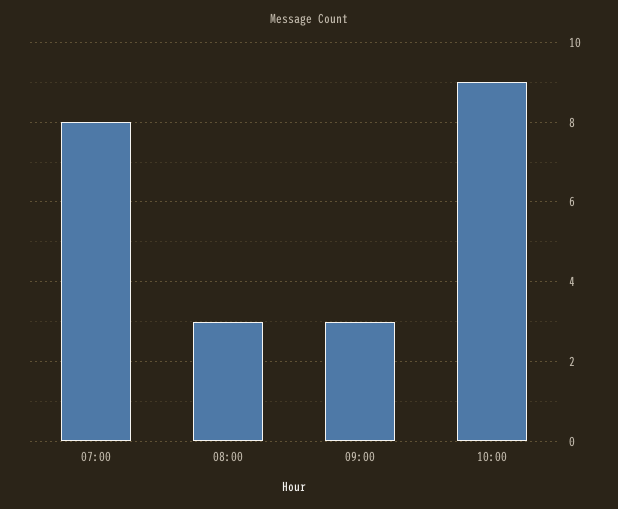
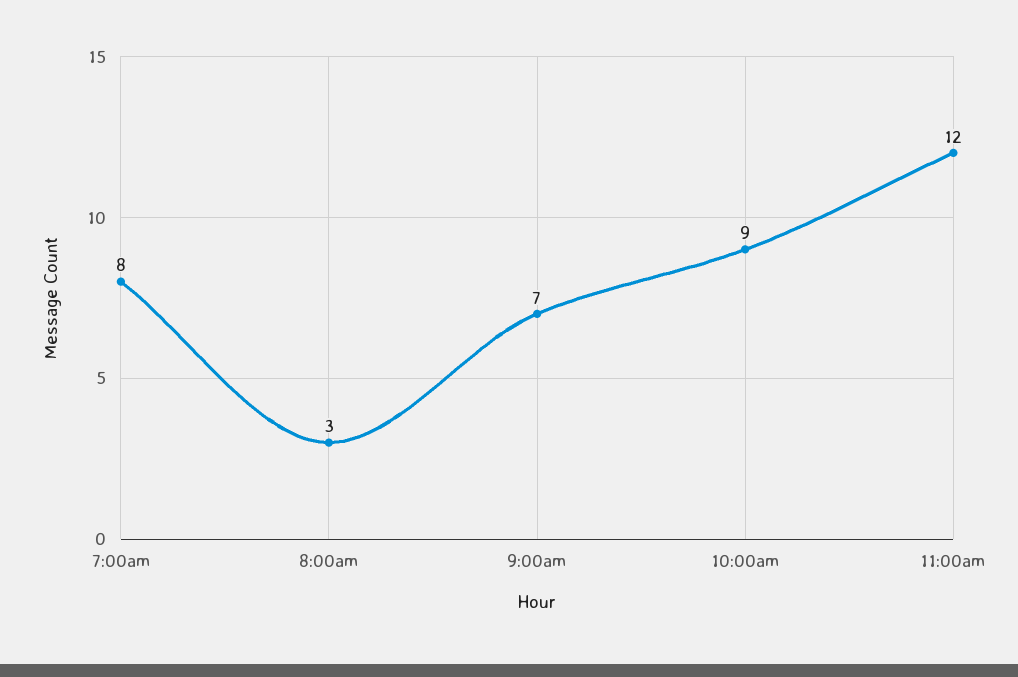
09:00: 3 -> 7
11:00am: none -> 12

